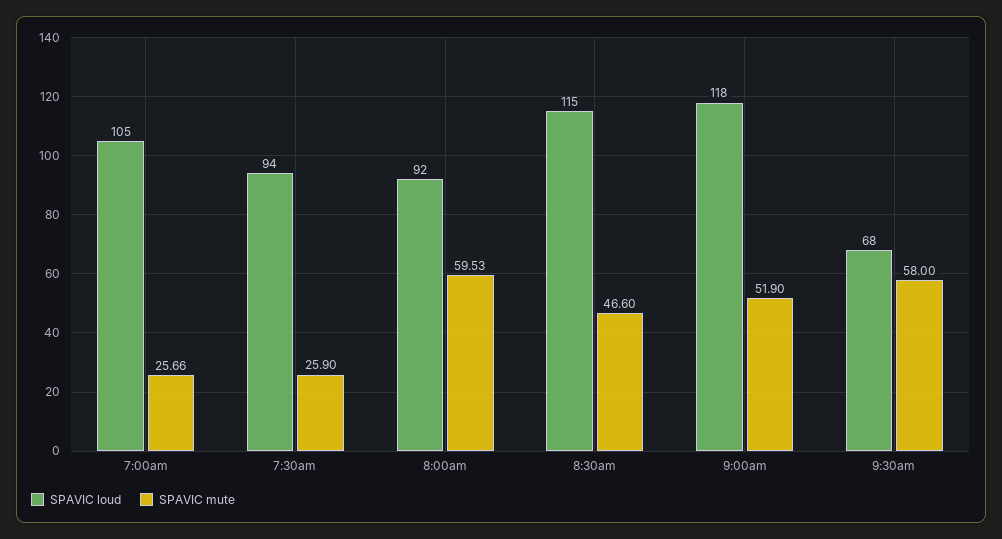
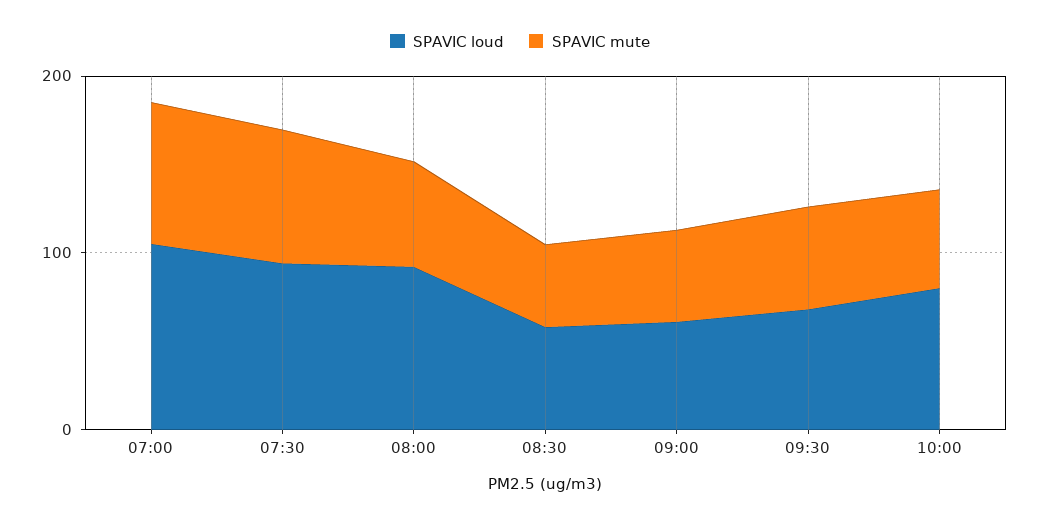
SPAVIC mute, 7:00am: 25.66 -> 80
SPAVIC mute, 7:30am: 25.9 -> 80
SPAVIC loud, 8:30am: 115 -> 60
SPAVIC loud, 9:00am: 118 -> 60
SPAVIC loud, 10:00: none -> 80
SPAVIC mute, 10:00: none -> 60

